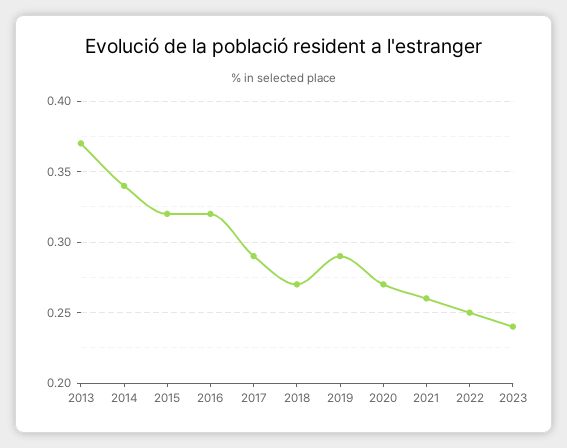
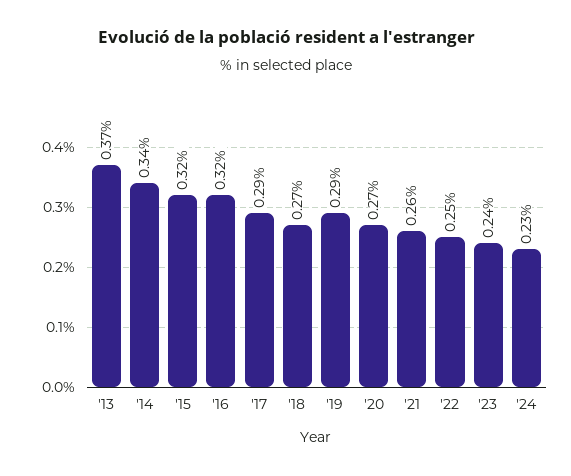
'24: none -> 0.23

